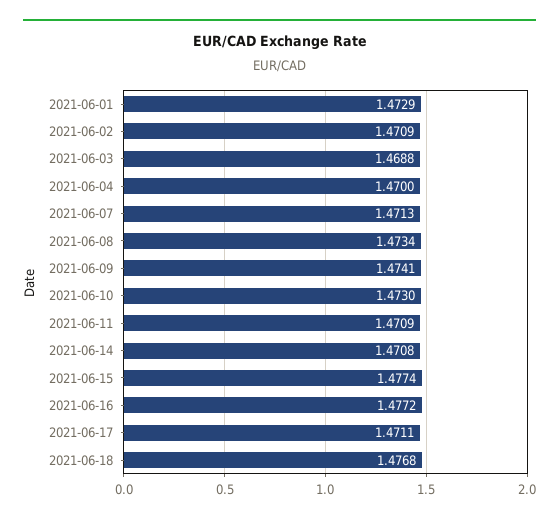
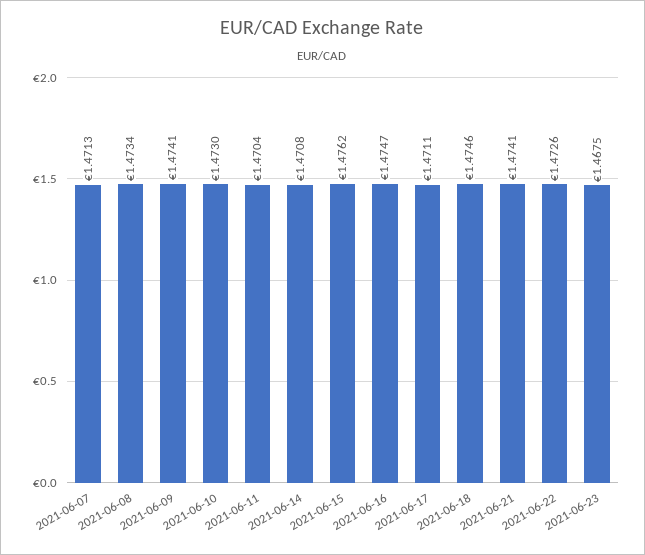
2021-06-01: 1.4729 -> none
2021-06-02: 1.4709 -> none
2021-06-03: 1.4688 -> none
2021-06-04: 1.47 -> none
2021-06-11: 1.4709 -> 1.4704
2021-06-15: 1.4774 -> 1.4762
2021-06-16: 1.4772 -> 1.4747
2021-06-18: 1.4768 -> 1.4746
2021-06-21: none -> 1.4741
2021-06-22: none -> 1.4726
2021-06-23: none -> 1.4675

